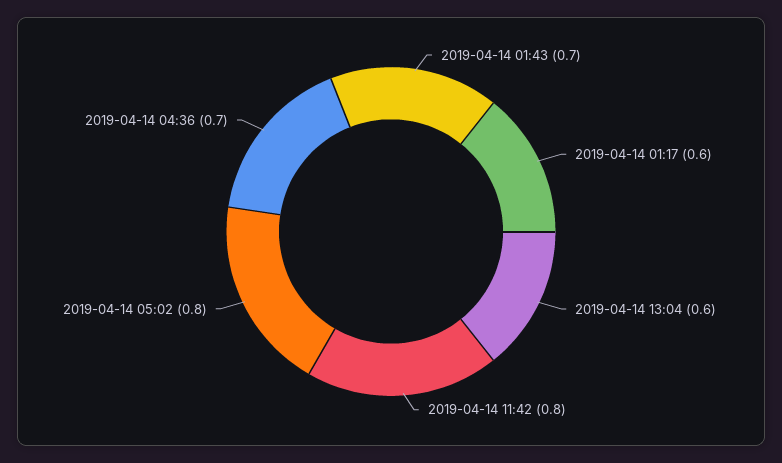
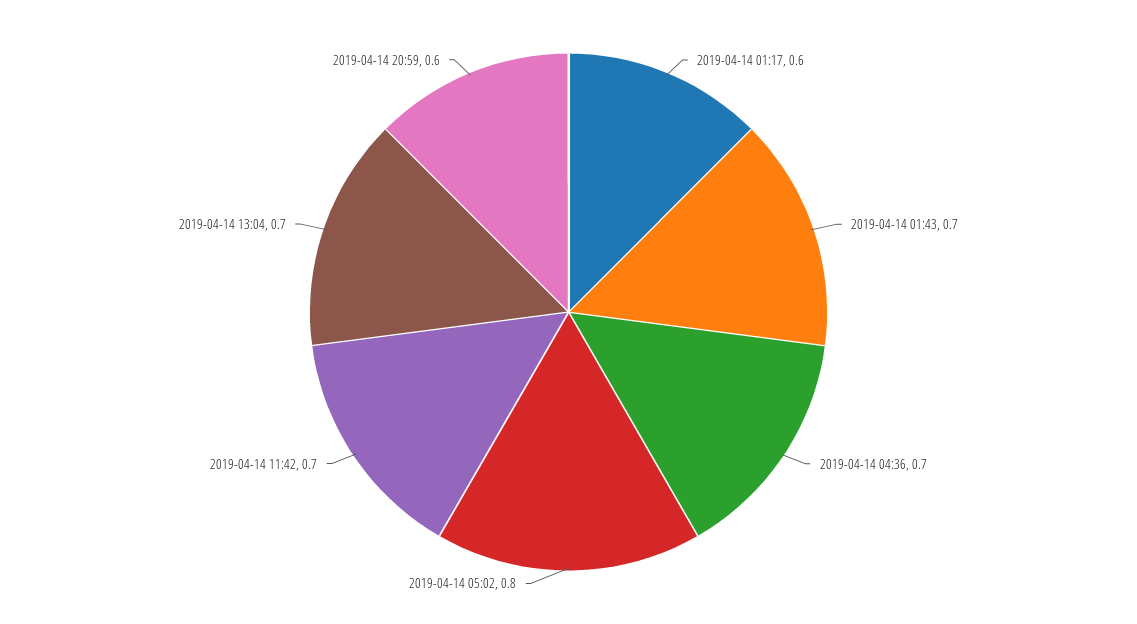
2019-04-14 13:04: 0.6 -> 0.7
2019-04-14 11:42: 0.8 -> 0.7
2019-04-14 20:59: none -> 0.6

